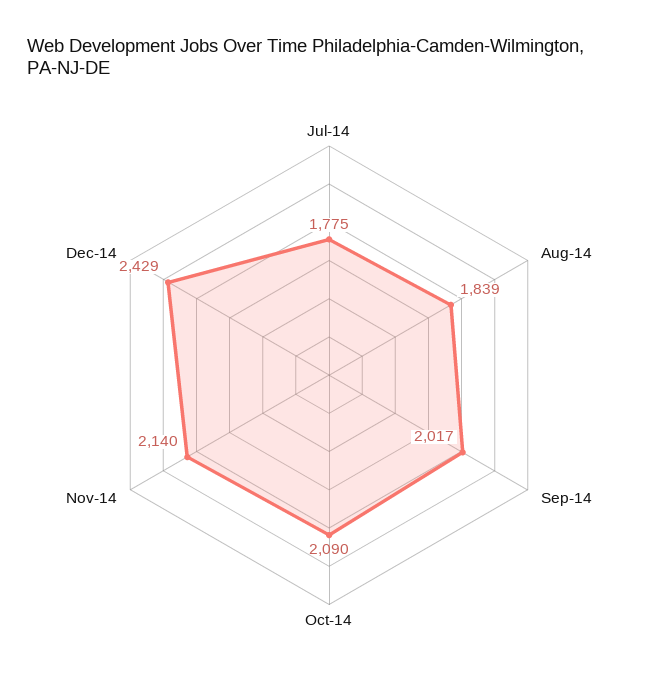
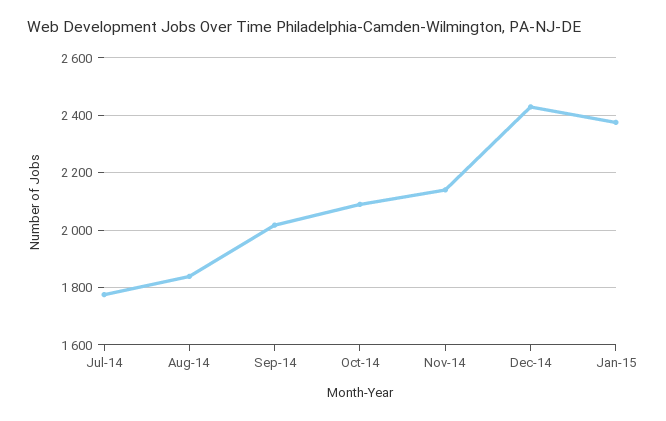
Jan-15: none -> 2375

